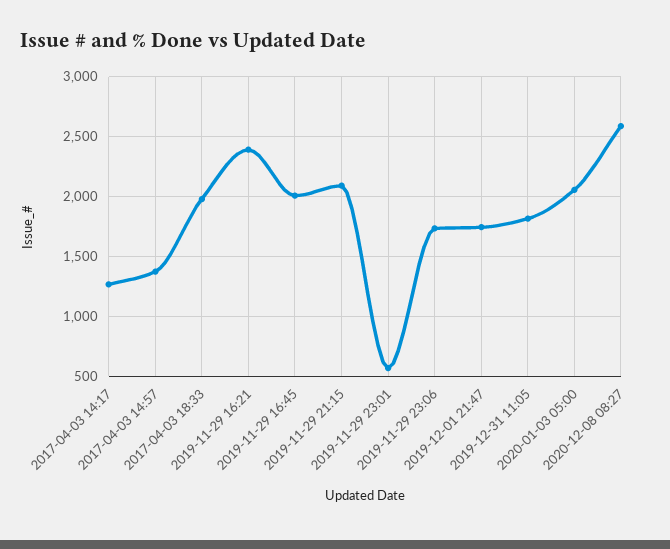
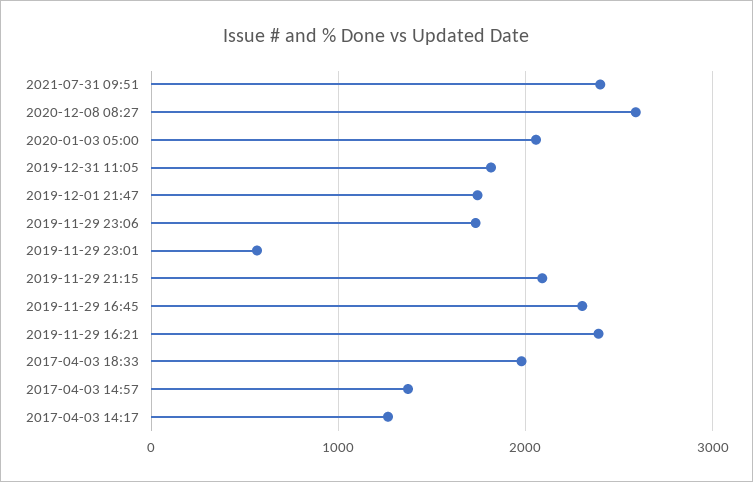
2019-11-29 16:45: 2000 -> 2300
2021-07-31 09:51: none -> 2400

